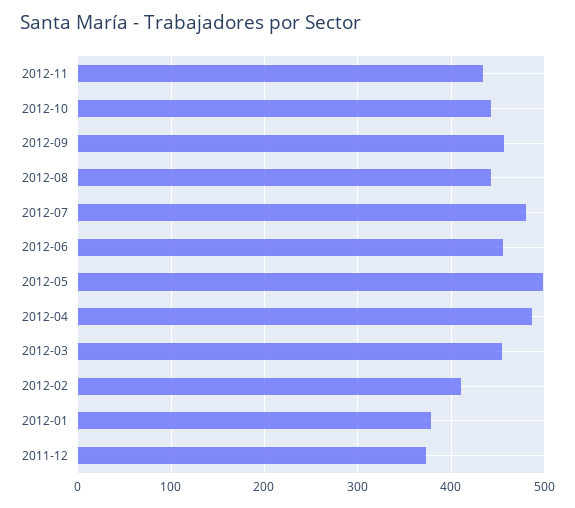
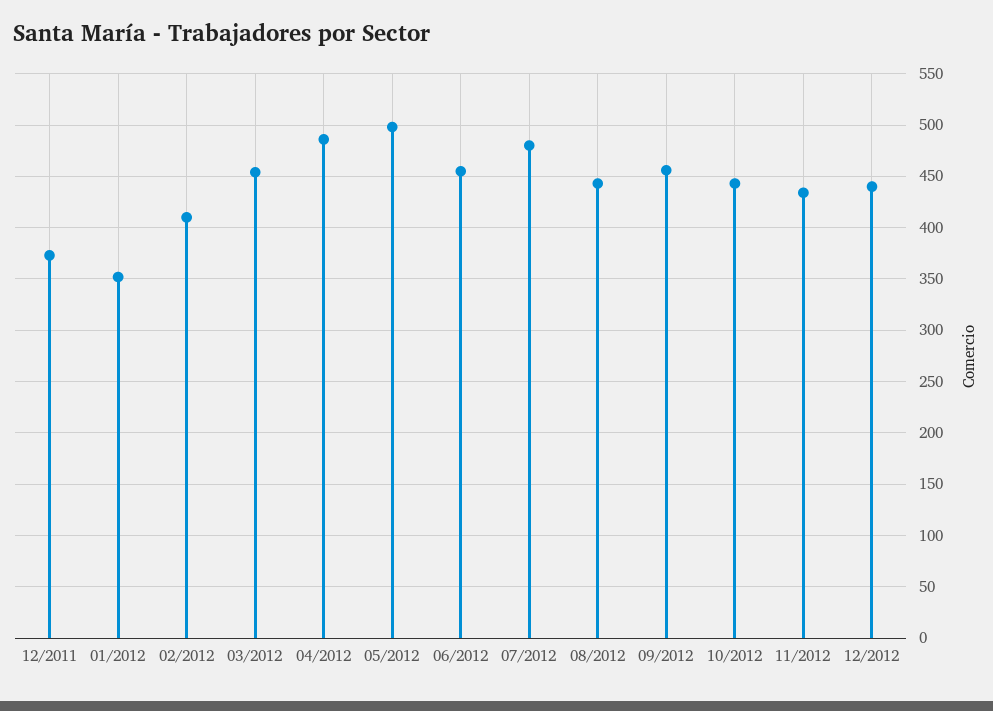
2012-01: 380 -> 350
12/2012: none -> 440

